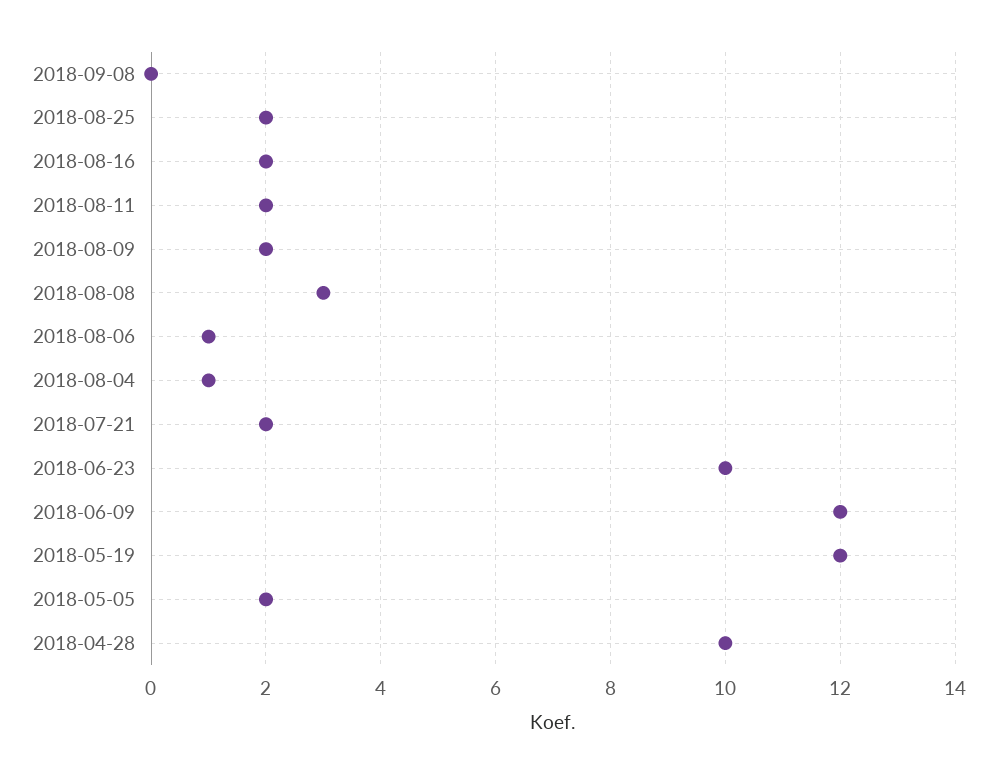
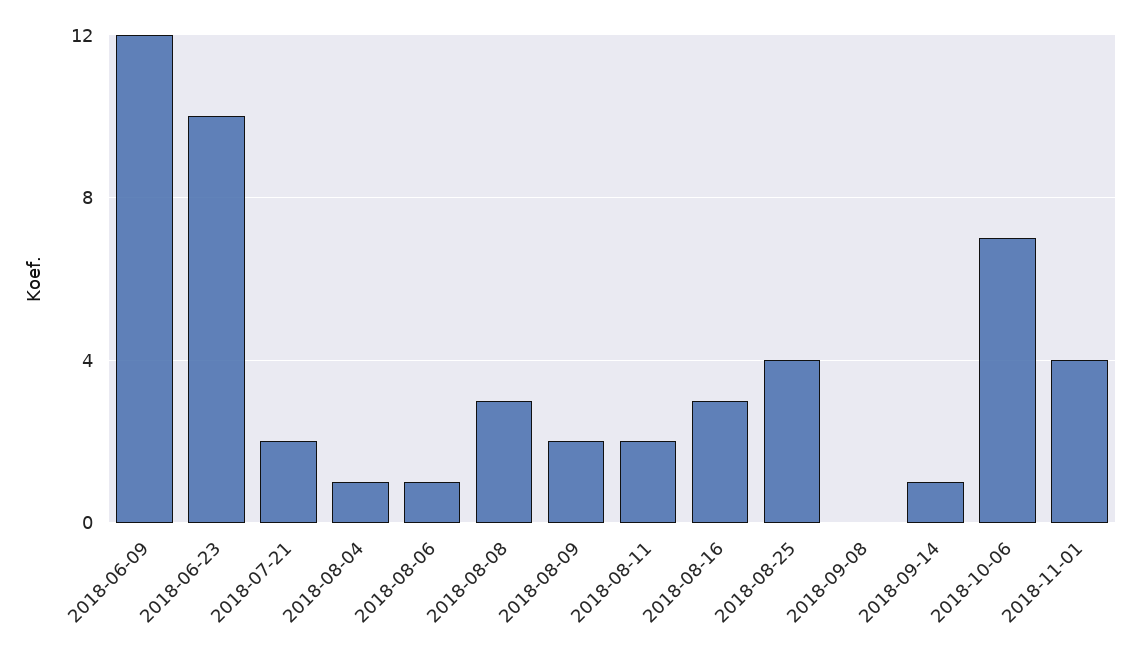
2018-08-25: 2 -> 4
2018-08-16: 2 -> 3
2018-05-19: 12 -> none
2018-05-05: 2 -> none
2018-04-28: 10 -> none
2018-09-14: none -> 1
2018-10-06: none -> 7
2018-11-01: none -> 4

